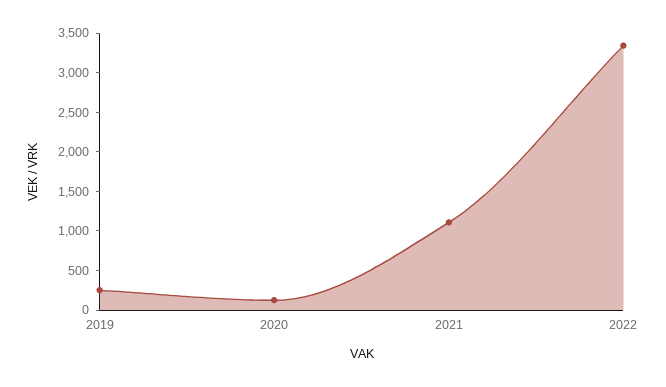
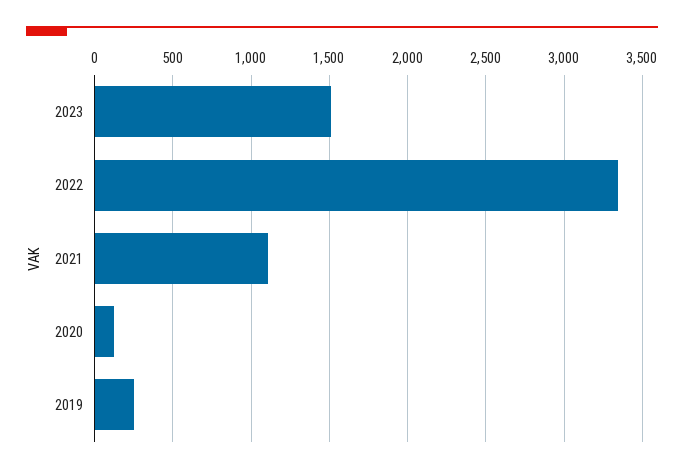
2023: none -> 1500

